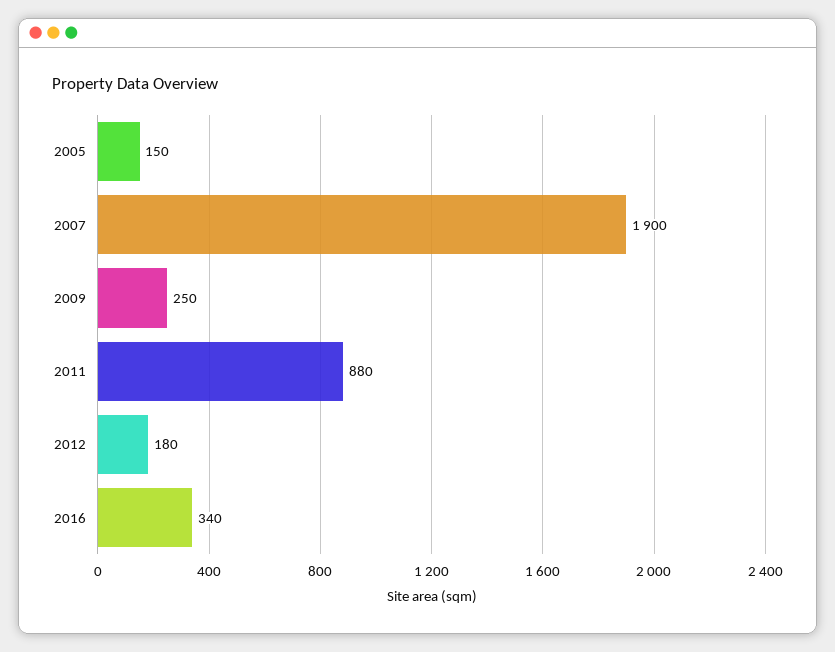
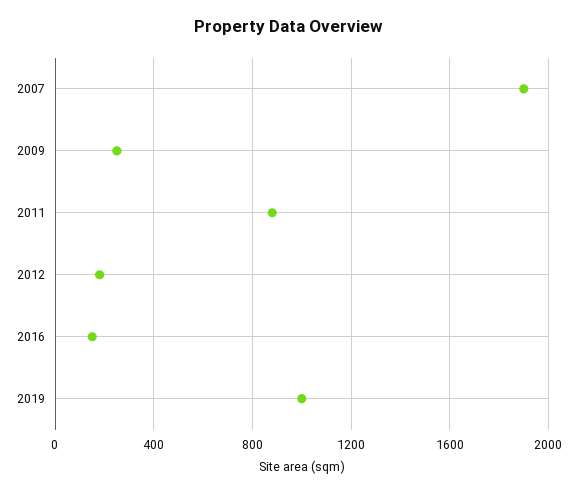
2005: 150 -> none
2016: 340 -> 150
2019: none -> 1000

